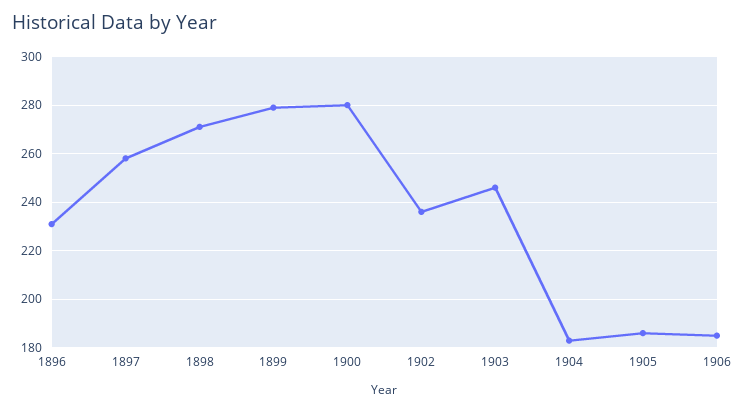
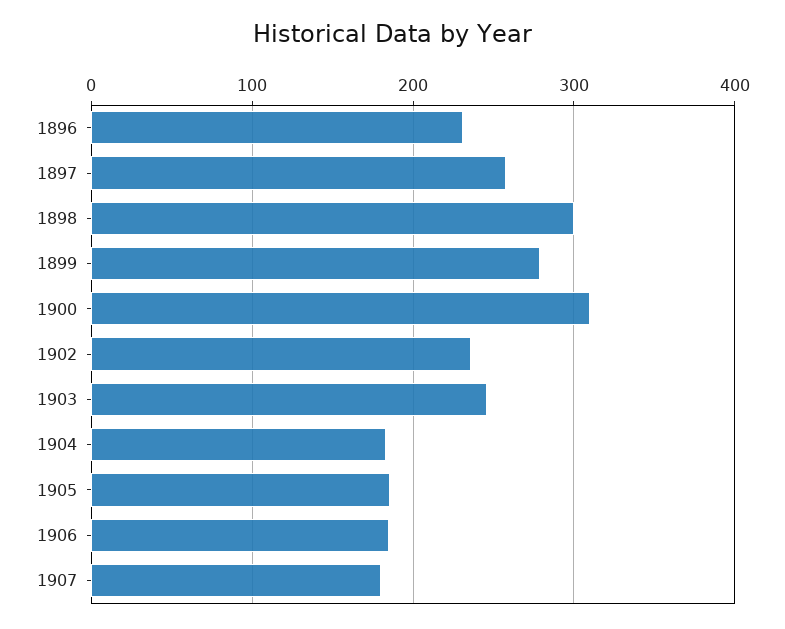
1898: 270 -> 300
1900: 280 -> 310
1907: none -> 180

